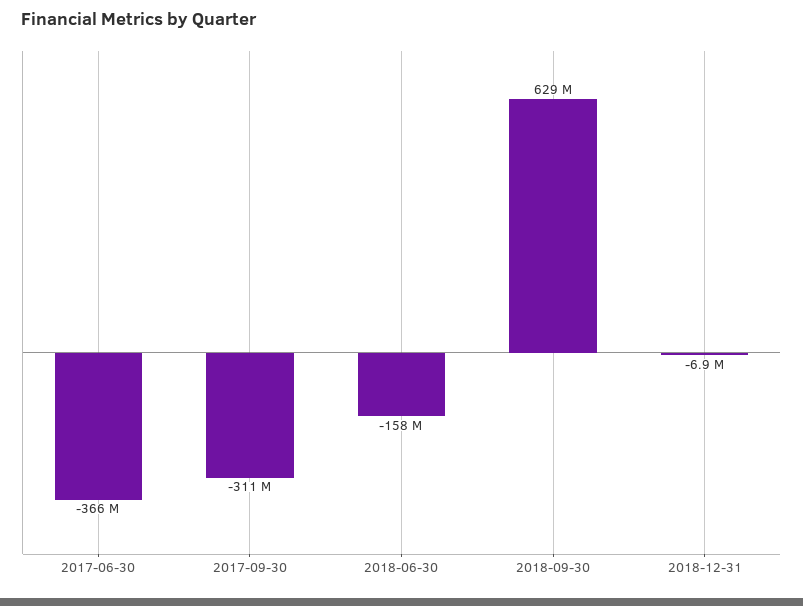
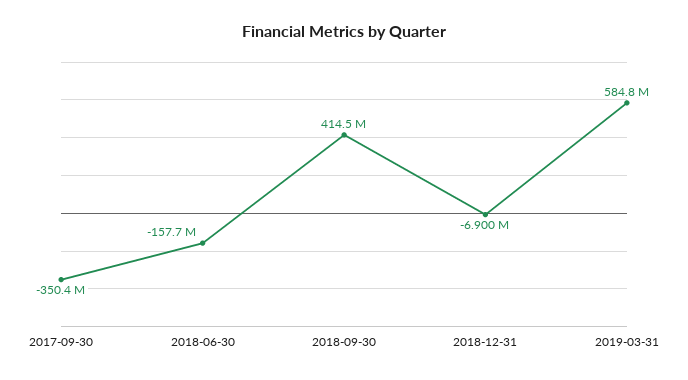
2017-06-30: -366000000 -> none
2017-09-30: -311000000 -> -350400000
2018-09-30: 629000000 -> 414500000
2019-03-31: none -> 584800000

